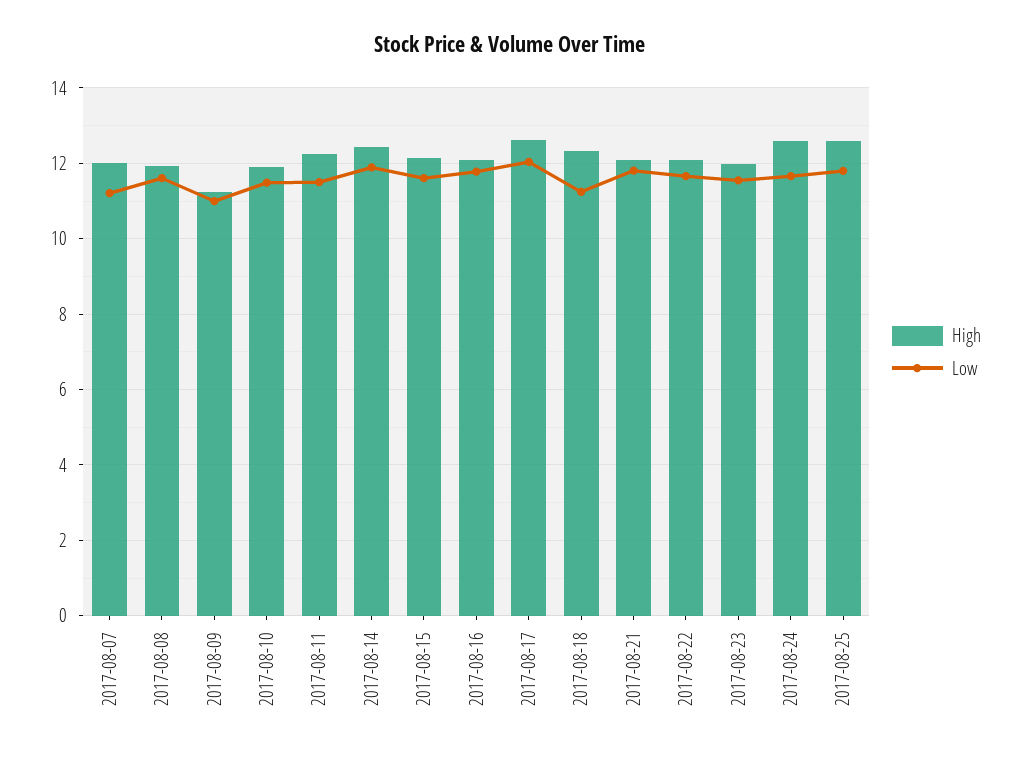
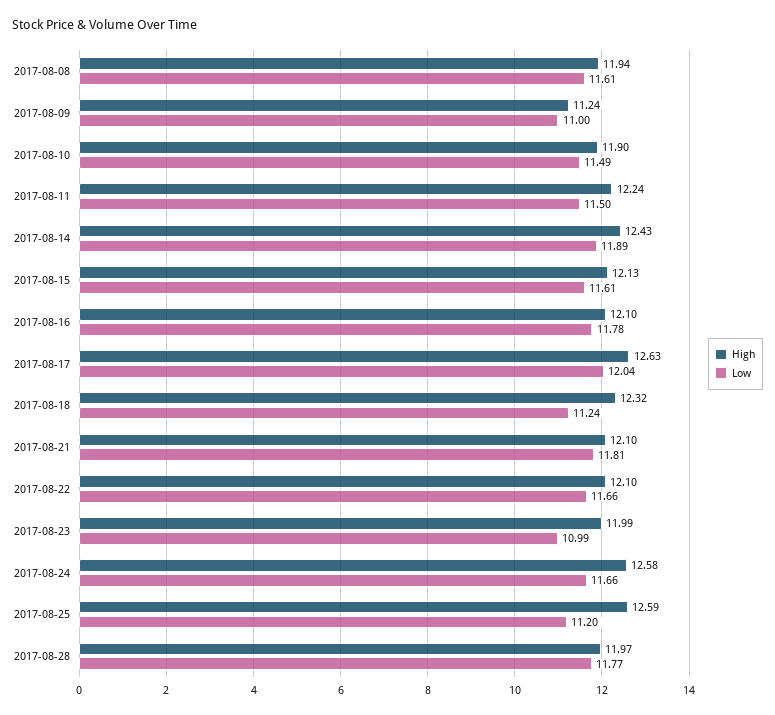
High, 2017-08-07: 12 -> none
Low, 2017-08-07: 11.2 -> none
Low, 2017-08-23: 11.6 -> 10.99
Low, 2017-08-25: 11.8 -> 11.2
High, 2017-08-28: none -> 11.97
Low, 2017-08-28: none -> 11.77

